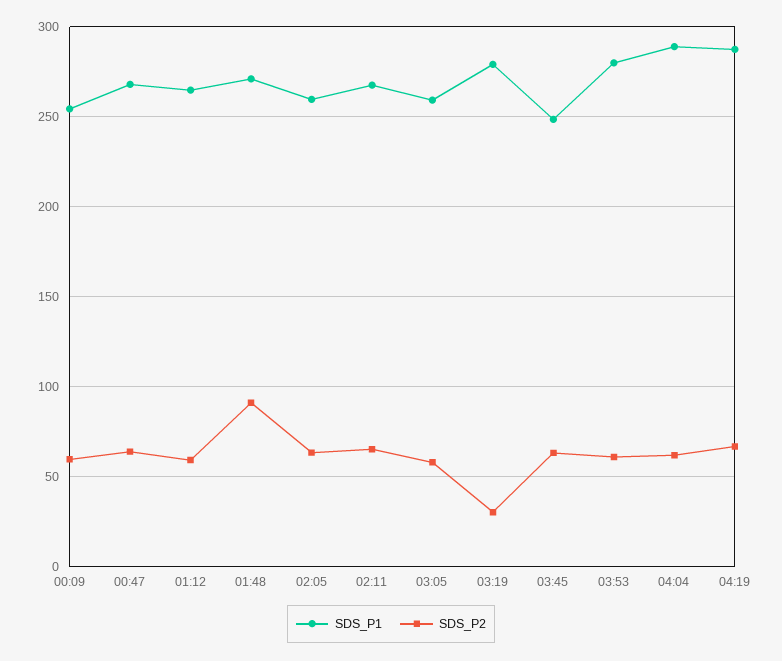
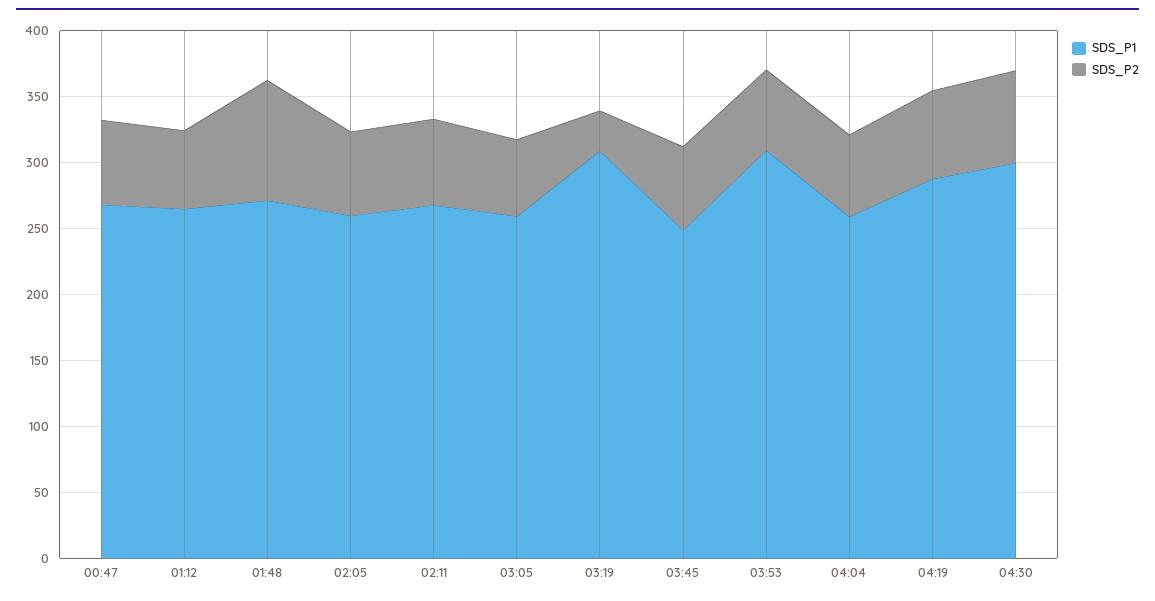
SDS_P1, 00:09: 255 -> none
SDS_P2, 00:09: 60 -> none
SDS_P1, 03:19: 280 -> 310
SDS_P1, 03:53: 280 -> 310
SDS_P1, 04:04: 290 -> 260
SDS_P1, 04:30: none -> 300
SDS_P2, 04:30: none -> 70

